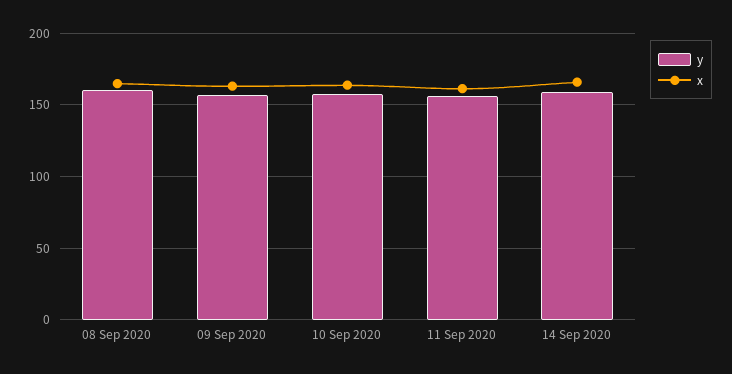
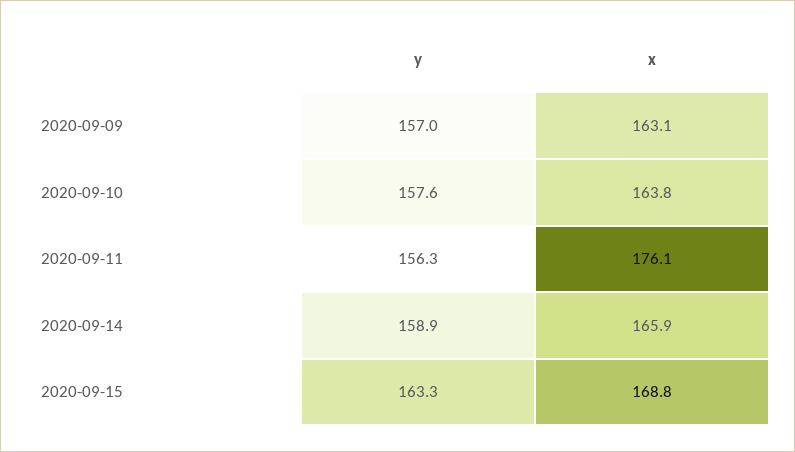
y, 08 Sep 2020: 160 -> none
x, 08 Sep 2020: 165 -> none
x, 11 Sep 2020: 160 -> 176.1
y, 2020-09-15: none -> 163.3
x, 2020-09-15: none -> 168.8

